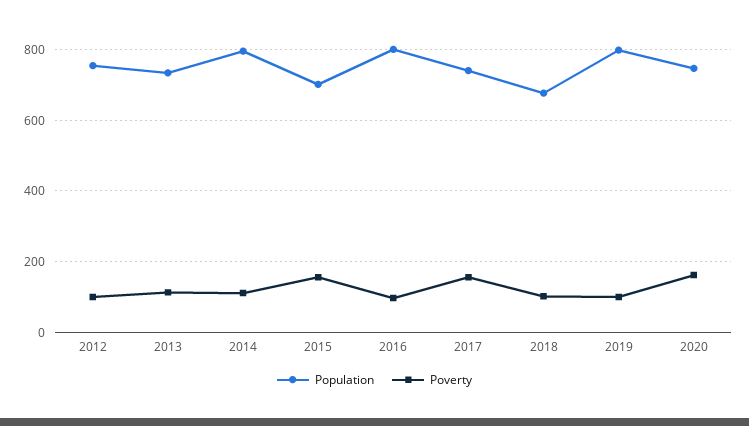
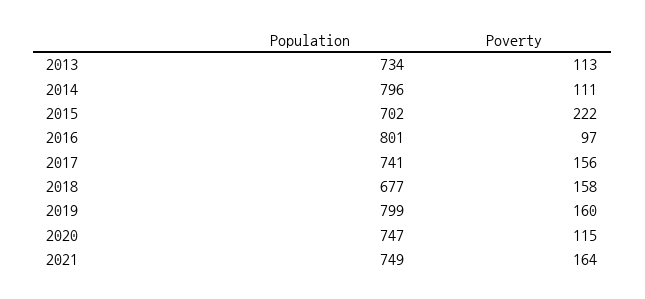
Population, 2012: 760 -> none
Poverty, 2012: 100 -> none
Poverty, 2015: 160 -> 222
Poverty, 2018: 100 -> 158
Poverty, 2019: 100 -> 160
Poverty, 2020: 160 -> 115
Population, 2021: none -> 749
Poverty, 2021: none -> 164

